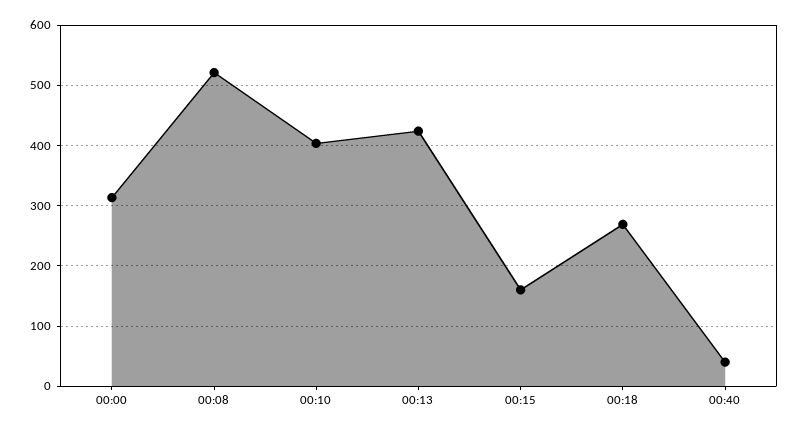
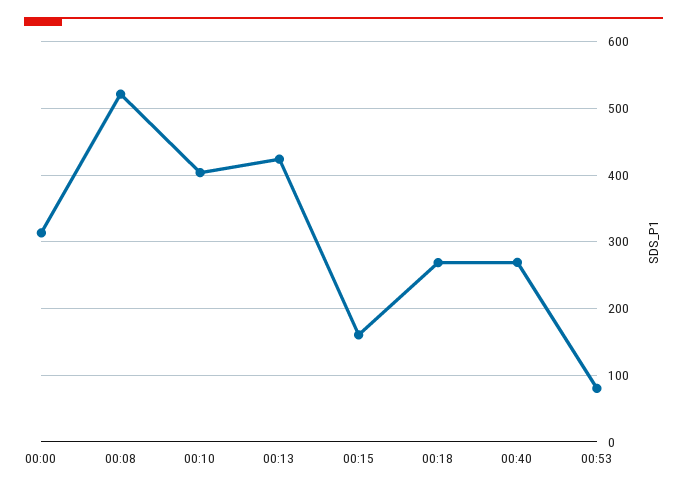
00:40: 40 -> 270
00:53: none -> 80

